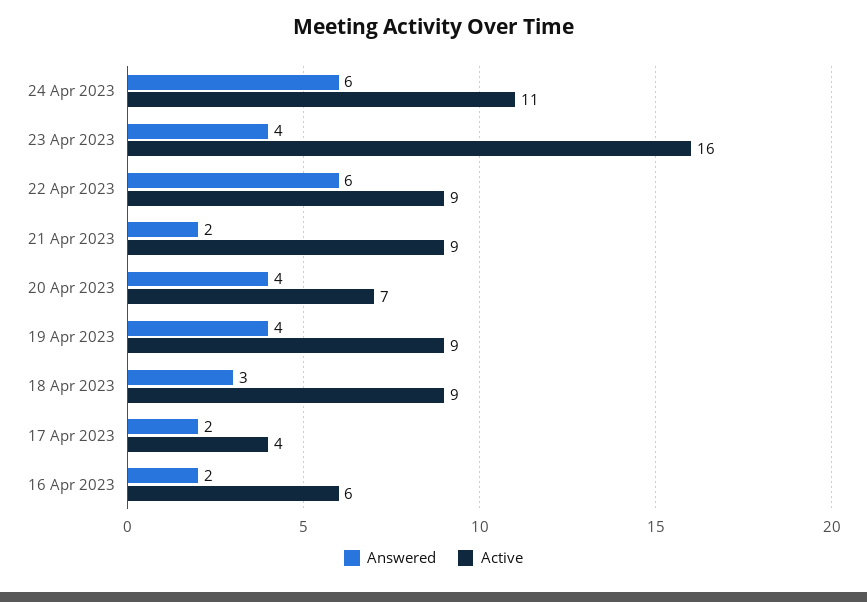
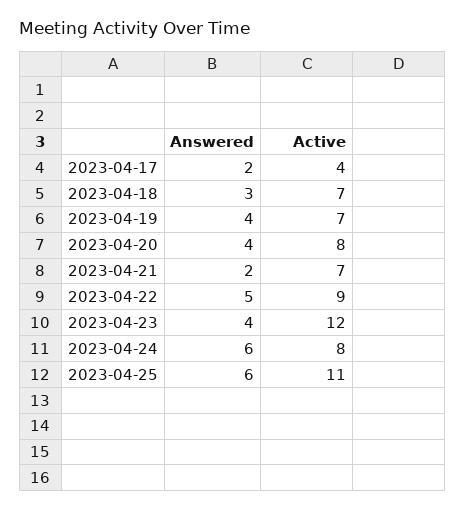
Active, 24 Apr 2023: 11 -> 8
Active, 23 Apr 2023: 16 -> 12
Answered, 22 Apr 2023: 6 -> 5
Active, 21 Apr 2023: 9 -> 7
Active, 20 Apr 2023: 7 -> 8
Active, 19 Apr 2023: 9 -> 7
Active, 18 Apr 2023: 9 -> 7
Answered, 16 Apr 2023: 2 -> none
Active, 16 Apr 2023: 6 -> none
Answered, 2023-04-25: none -> 6
Active, 2023-04-25: none -> 11

